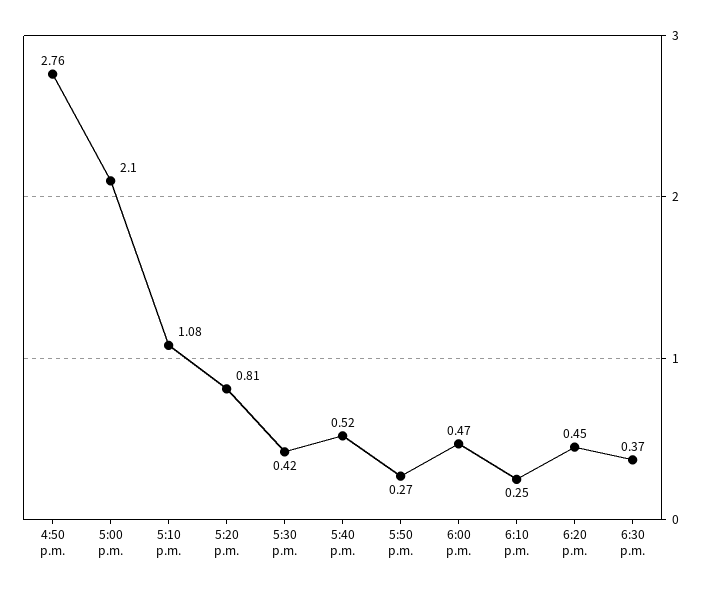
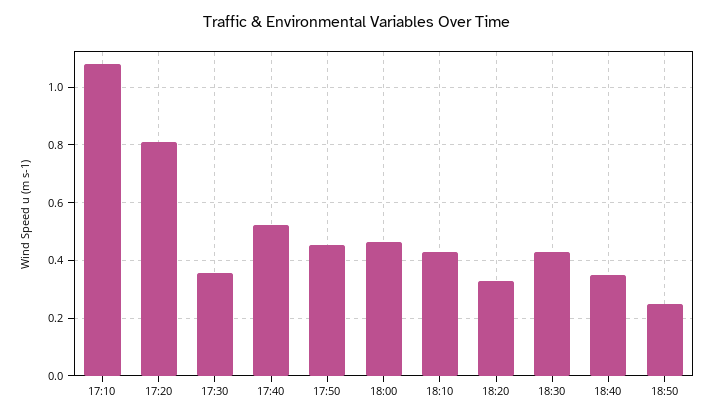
4:50 p.m.: 2.76 -> none
5:00 p.m.: 2.1 -> none
5:30 p.m.: 0.42 -> 0.35
5:50 p.m.: 0.27 -> 0.45
6:10 p.m.: 0.25 -> 0.425
6:20 p.m.: 0.45 -> 0.325
6:30 p.m.: 0.37 -> 0.425
18:40: none -> 0.35
18:50: none -> 0.25

